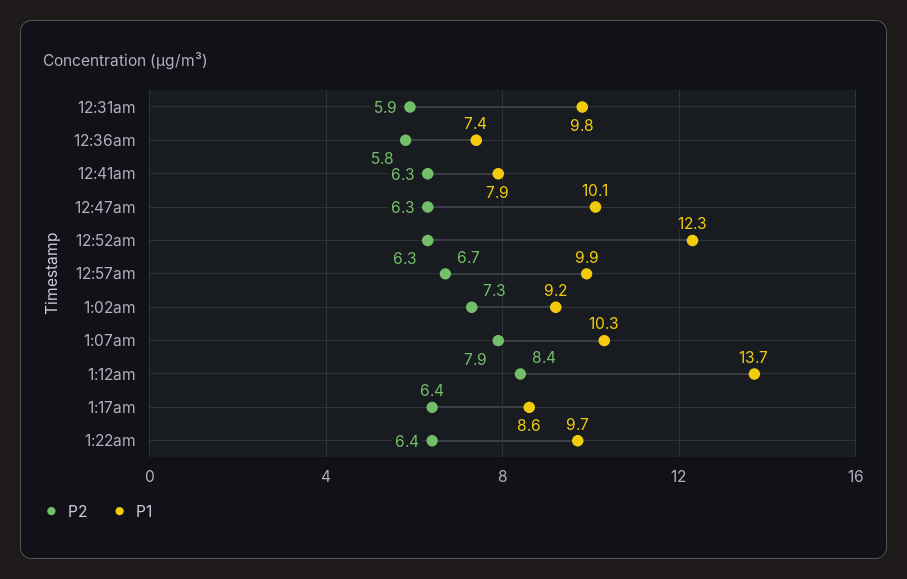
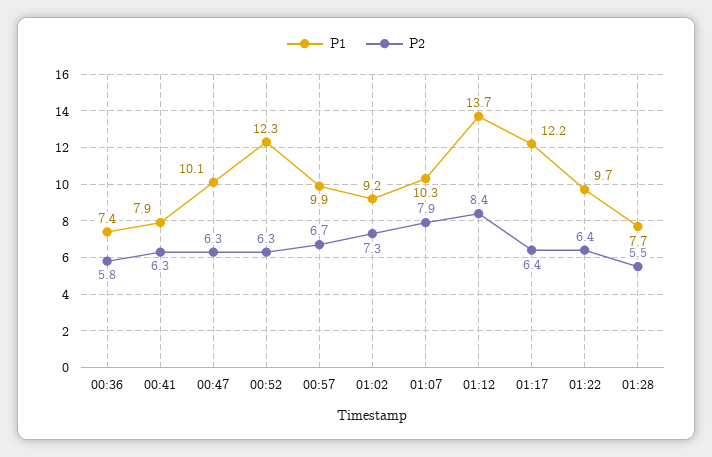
P2, 12:31am: 5.9 -> none
P1, 12:31am: 9.8 -> none
P1, 1:17am: 8.6 -> 12.2
P1, 01:28: none -> 7.7
P2, 01:28: none -> 5.5

